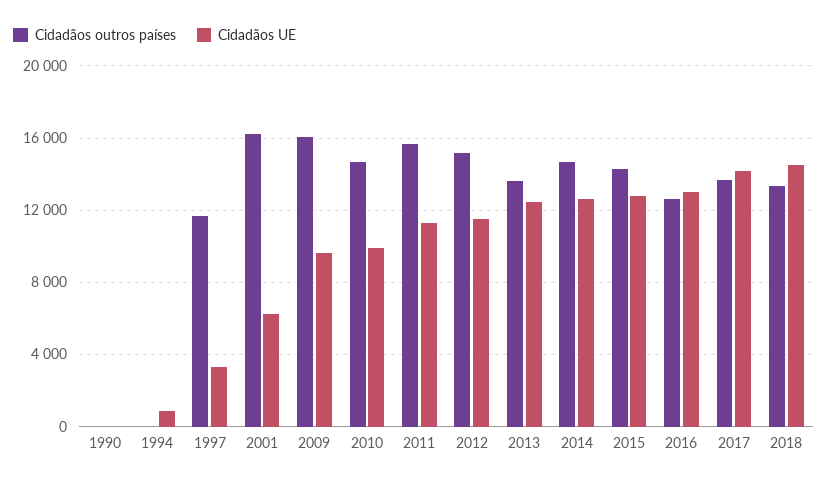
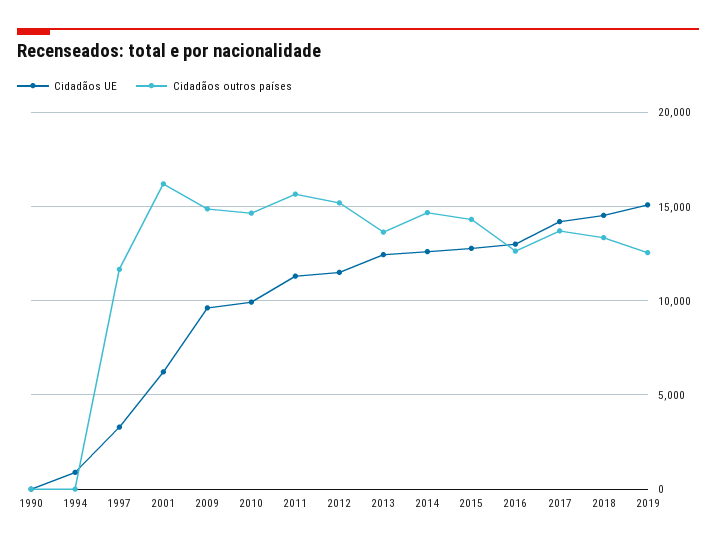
Cidadãos outros países, 2009: 16000 -> 15000
Cidadãos UE, 2019: none -> 15000
Cidadãos outros países, 2019: none -> 12500

